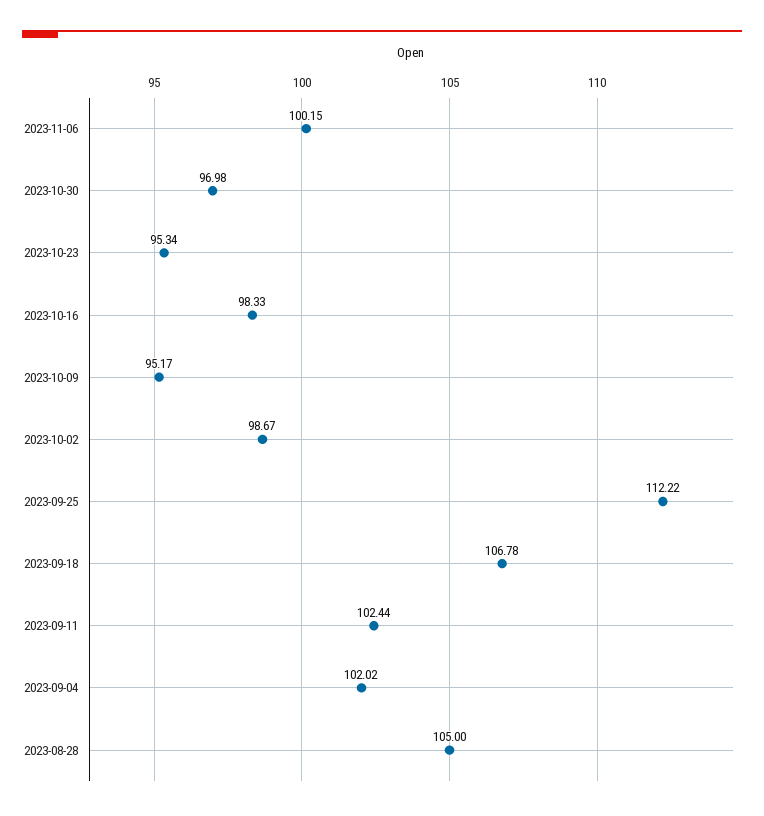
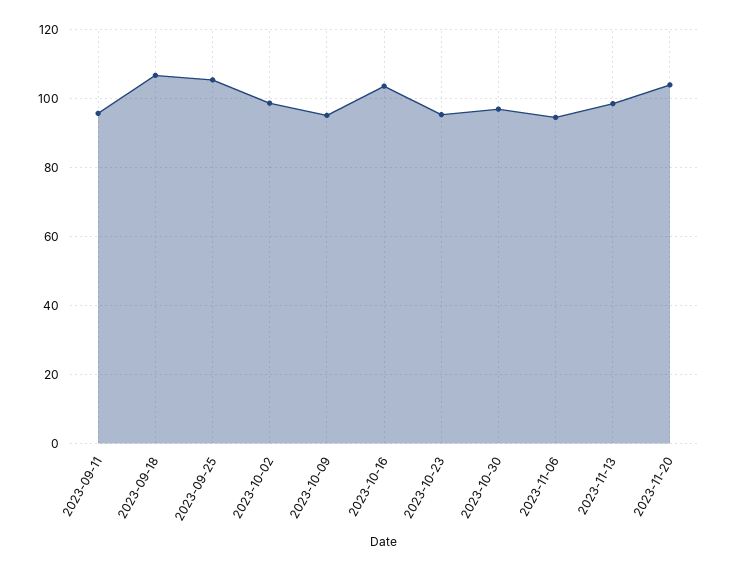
2023-11-06: 100.15 -> 94
2023-10-16: 98.33 -> 104
2023-09-25: 112.22 -> 106
2023-09-11: 102.44 -> 96
2023-09-04: 102.02 -> none
2023-08-28: 105 -> none
2023-11-13: none -> 98
2023-11-20: none -> 104

